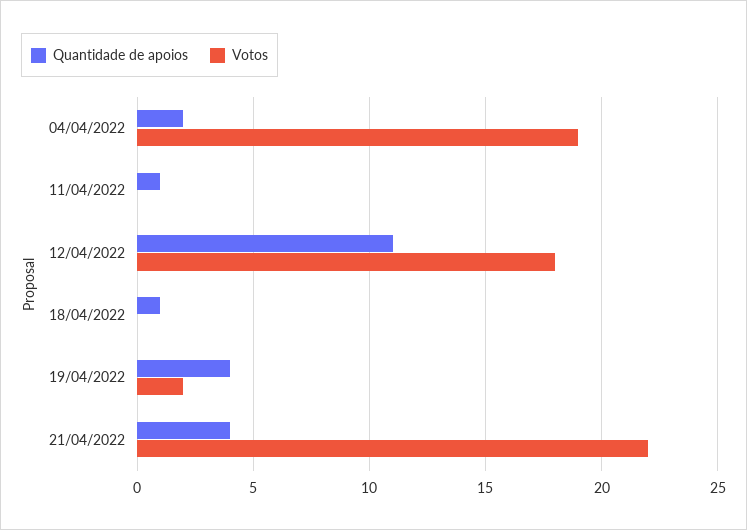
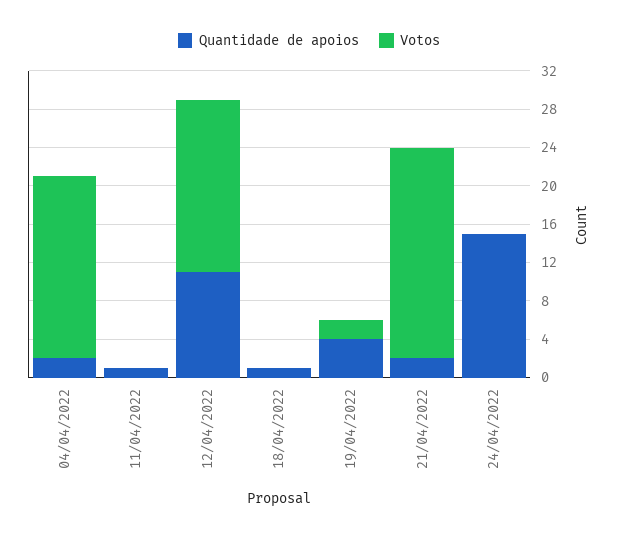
Quantidade de apoios, 21/04/2022: 4 -> 2
Quantidade de apoios, 24/04/2022: none -> 15
Votos, 24/04/2022: none -> 0

